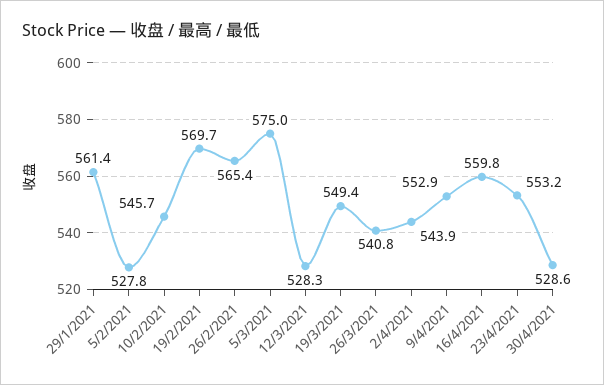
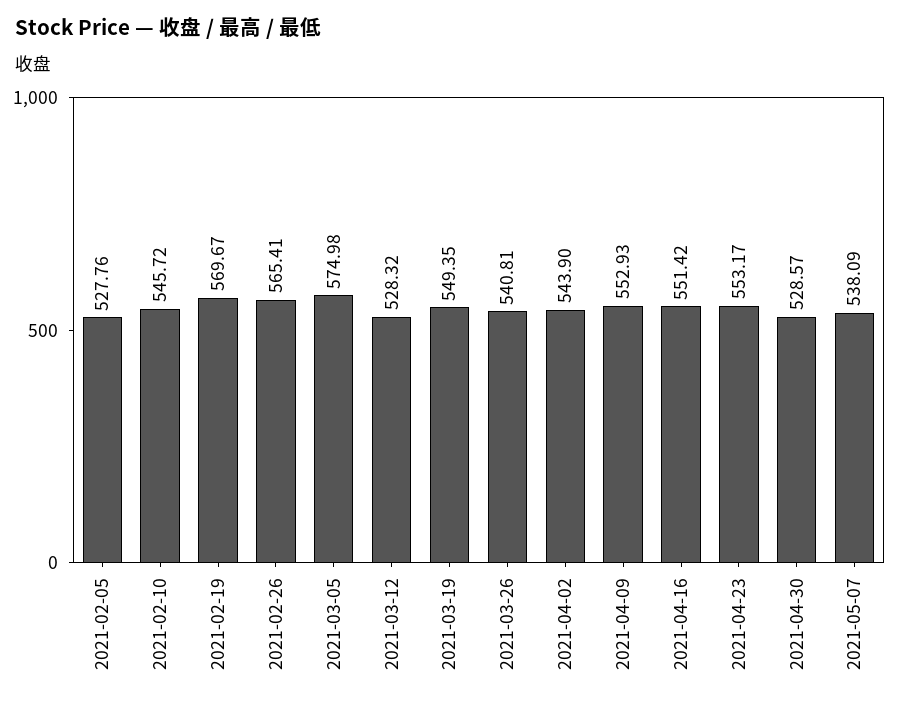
29/1/2021: 561.4 -> none
16/4/2021: 559.8 -> 551.42
2021-05-07: none -> 538.09

